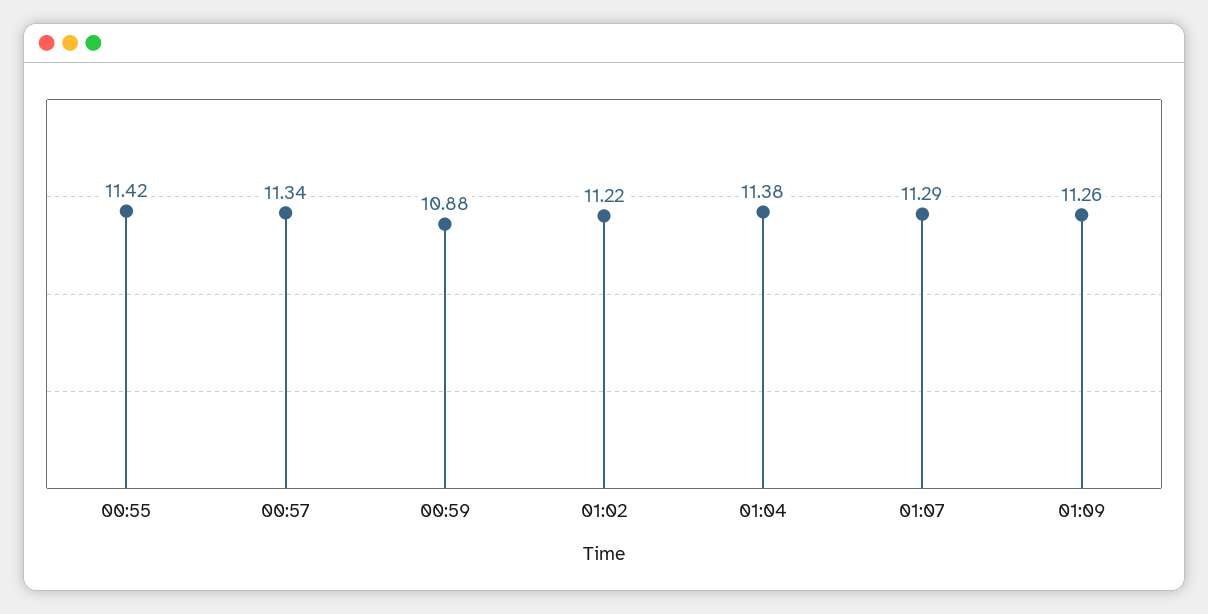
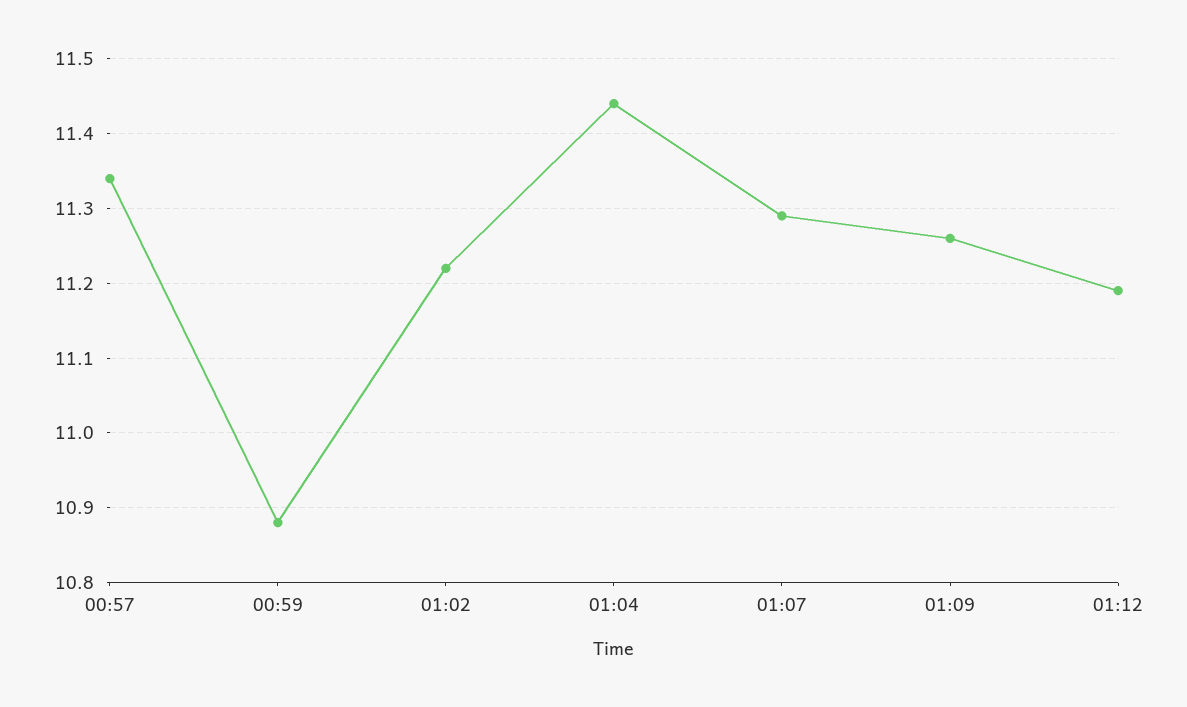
00:55: 11.42 -> none
01:04: 11.38 -> 11.44
01:12: none -> 11.19

